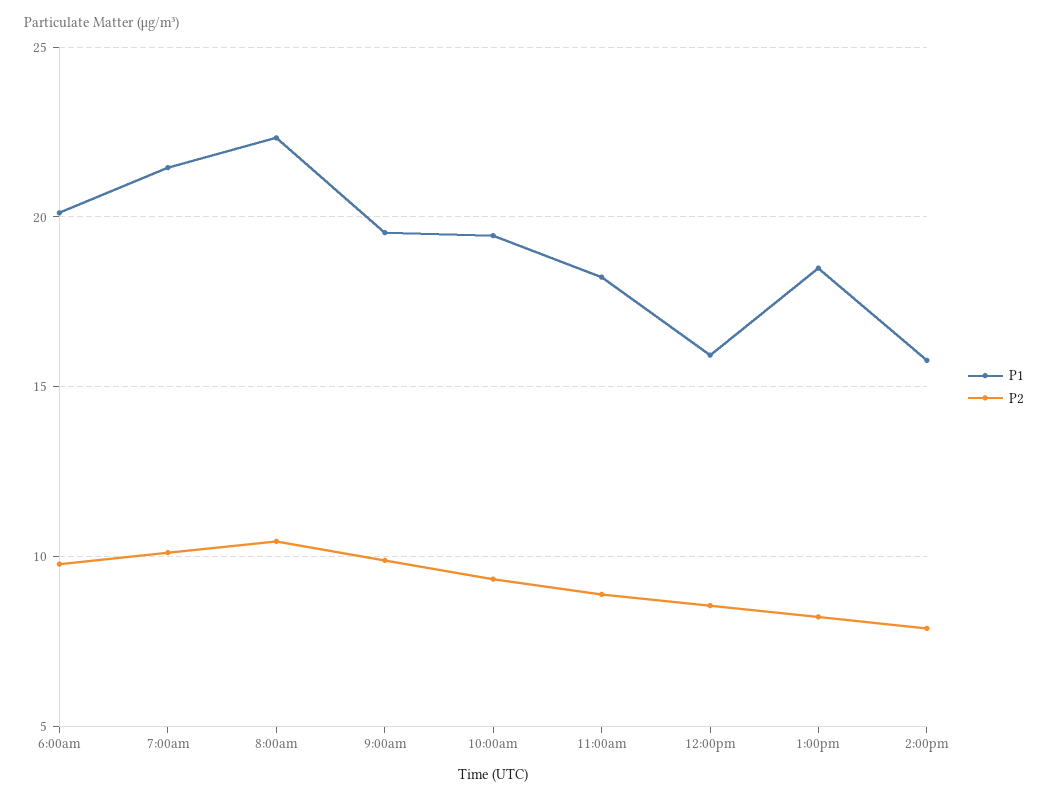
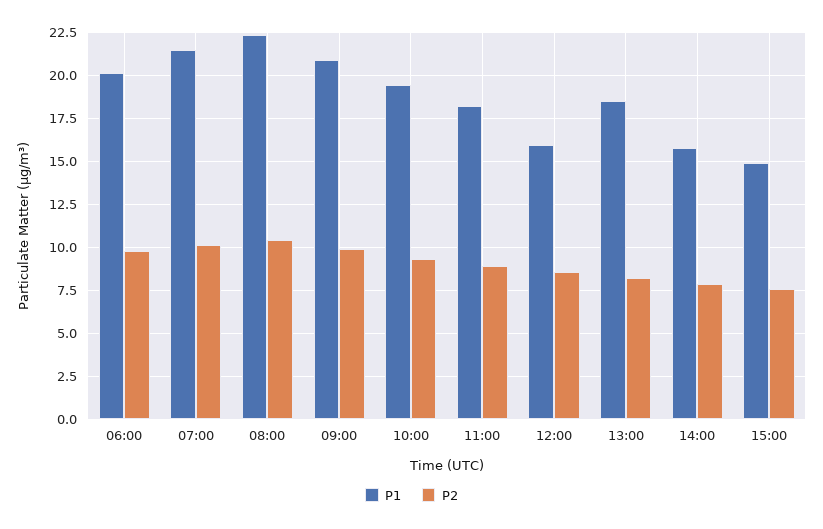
P1, 9:00am: 19.5 -> 21
P1, 15:00: none -> 15
P2, 15:00: none -> 7.5

